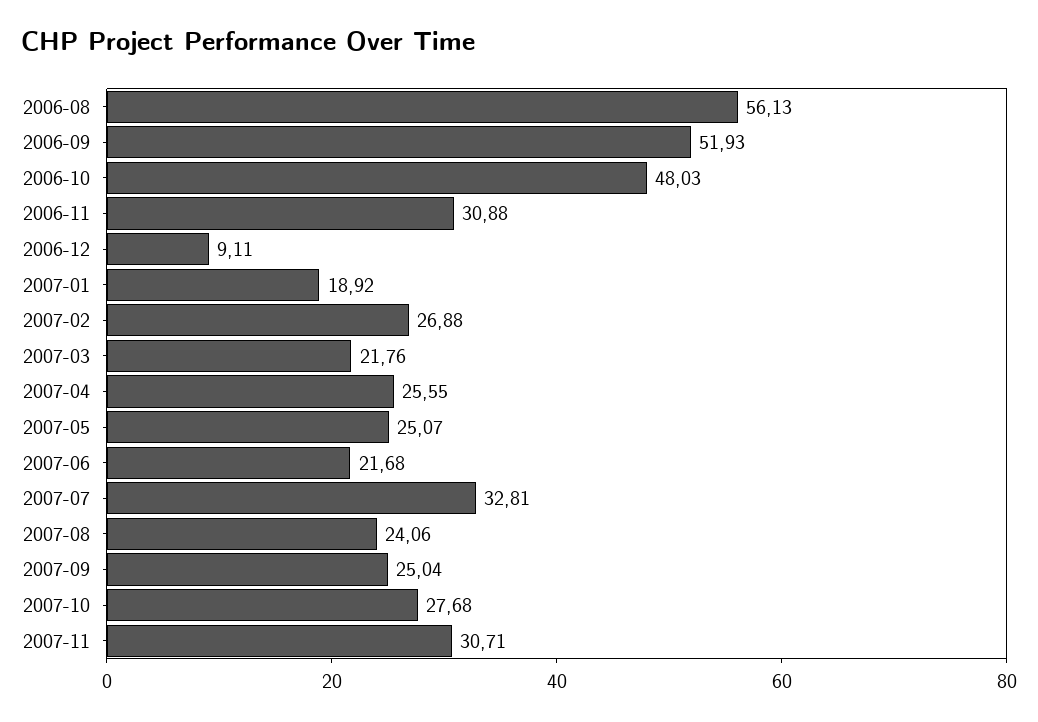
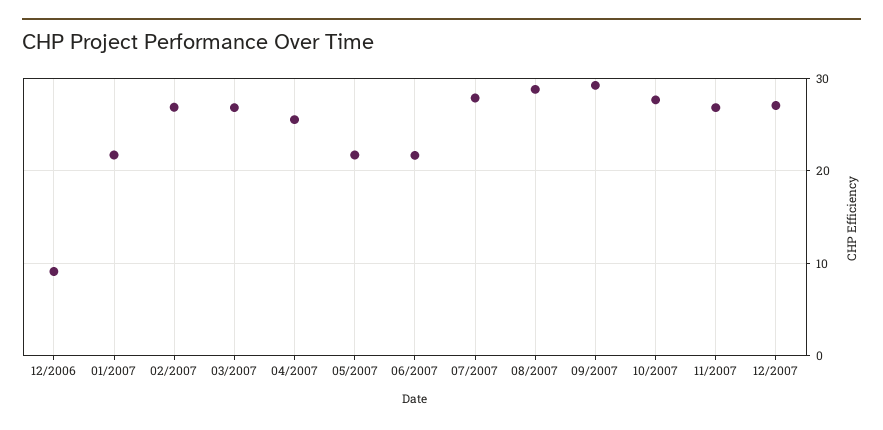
2006-08: 56.13 -> none
2006-09: 51.93 -> none
2006-10: 48.03 -> none
2006-11: 30.88 -> none
2007-01: 18.92 -> 22
2007-03: 21.76 -> 27
2007-05: 25.07 -> 22
2007-07: 32.81 -> 28
2007-08: 24.06 -> 29
2007-09: 25.04 -> 29
2007-11: 30.71 -> 27
12/2007: none -> 27

